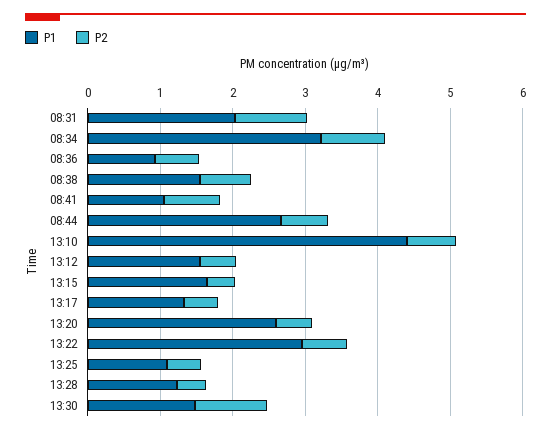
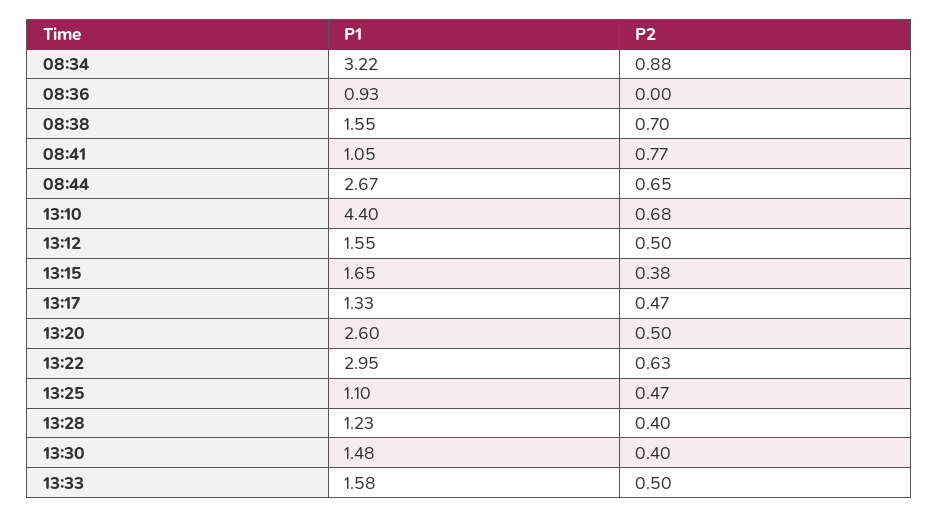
P1, 08:31: 2 -> none
P2, 08:31: 1 -> none
P2, 08:36: 0.6 -> 0
P2, 13:30: 1 -> 0.4
P1, 13:33: none -> 1.58
P2, 13:33: none -> 0.5

